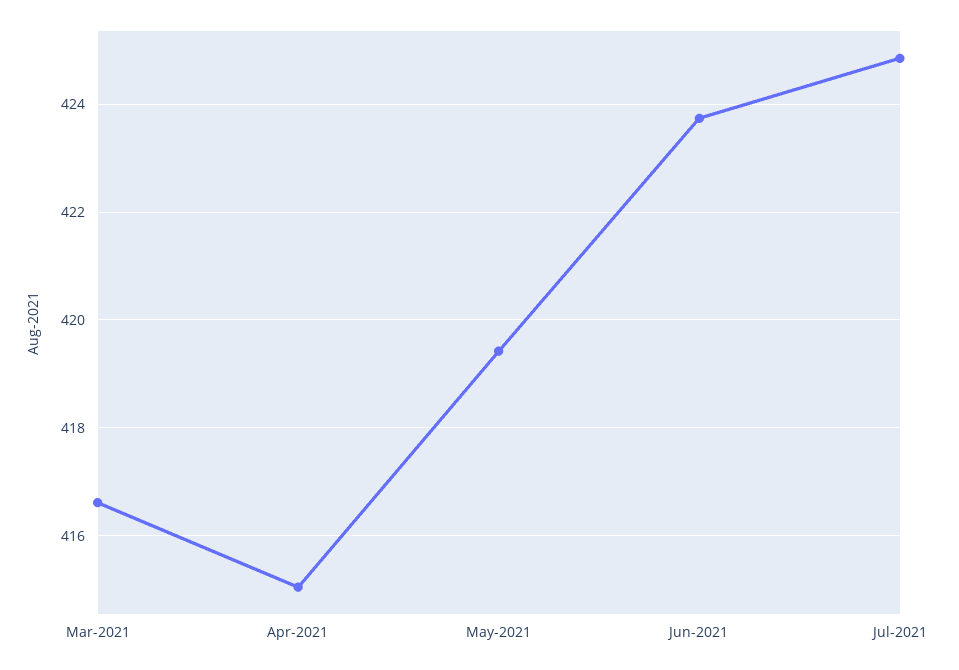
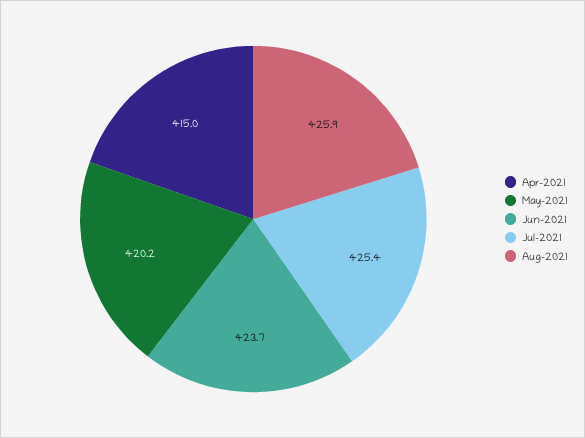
Mar-2021: 416.6 -> none
May-2021: 419.4 -> 420.2
Jul-2021: 424.8 -> 425.4
Aug-2021: none -> 425.9

